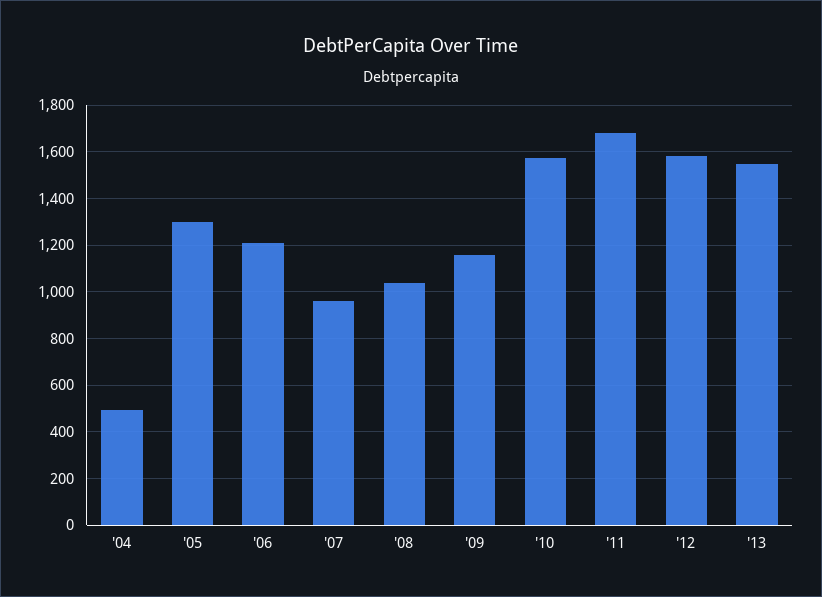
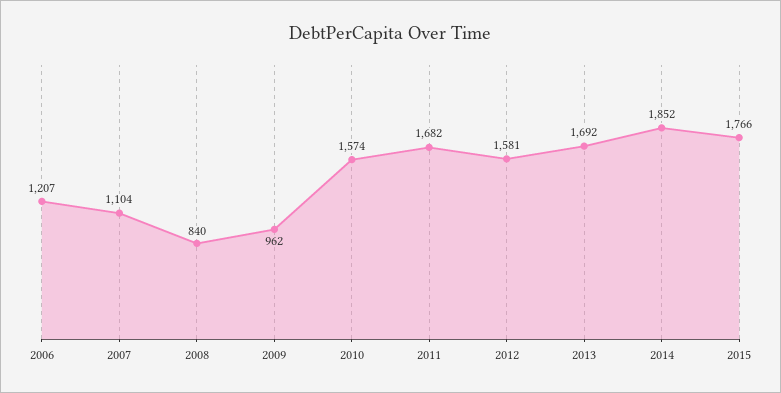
'04: 500 -> none
'05: 1300 -> none
'07: 950 -> 1104
'08: 1050 -> 840
'09: 1150 -> 962
'13: 1550 -> 1692
2014: none -> 1852
2015: none -> 1766

